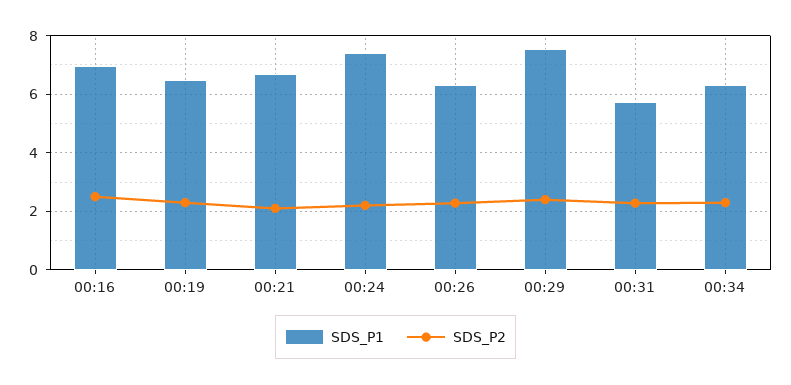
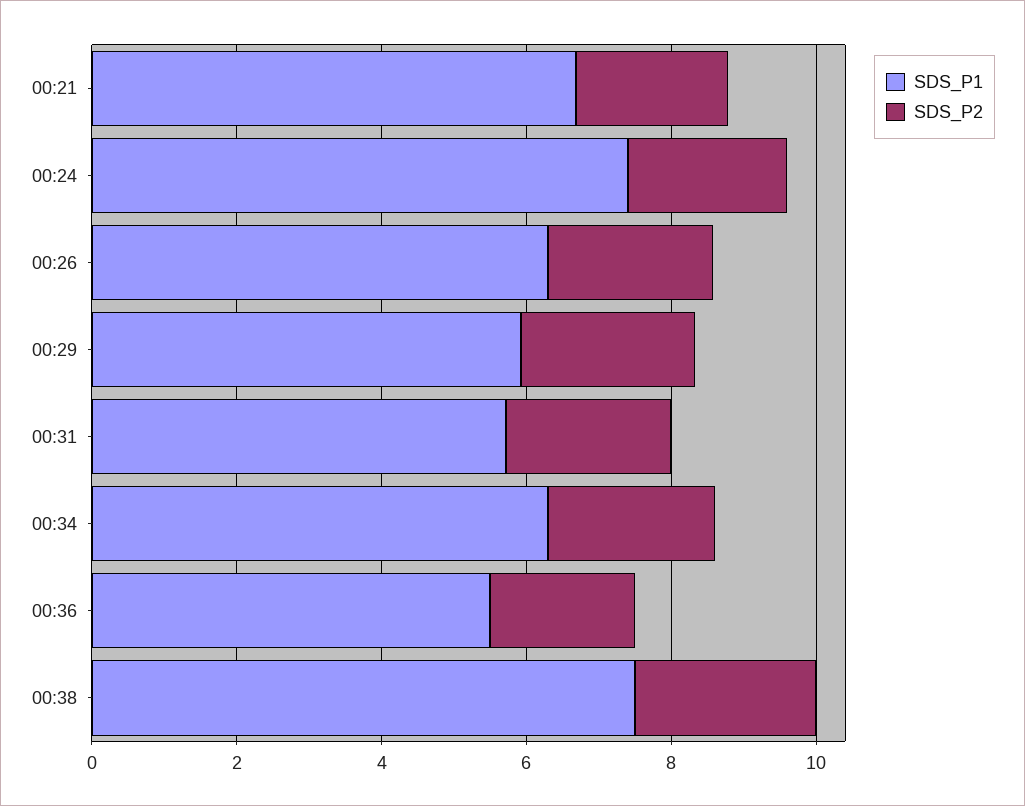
SDS_P1, 00:16: 7 -> none
SDS_P2, 00:16: 2.5 -> none
SDS_P1, 00:19: 6.5 -> none
SDS_P2, 00:19: 2.25 -> none
SDS_P1, 00:29: 7.5 -> 6
SDS_P1, 00:36: none -> 5.5
SDS_P2, 00:36: none -> 2
SDS_P1, 00:38: none -> 7.5
SDS_P2, 00:38: none -> 2.5

